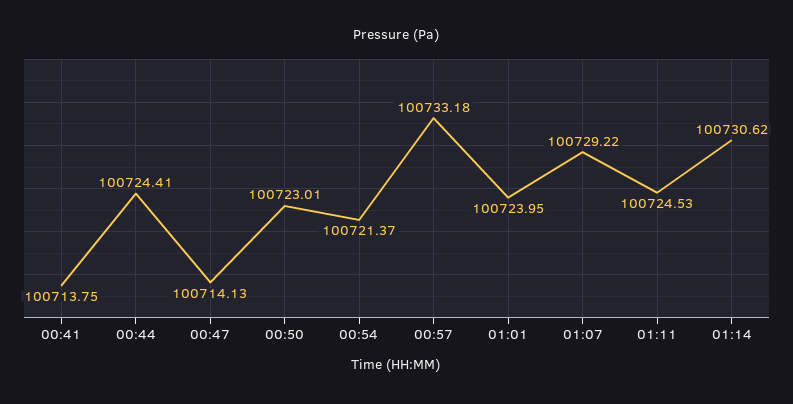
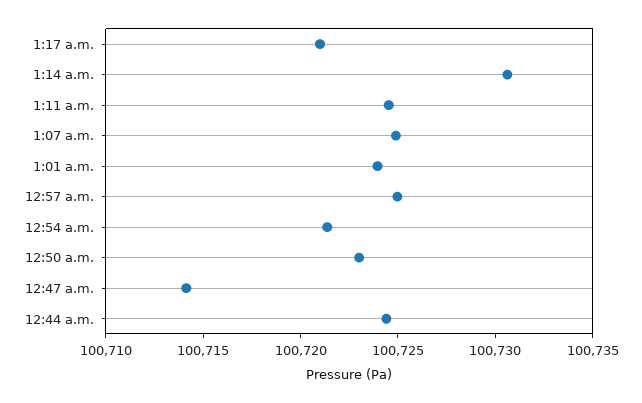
00:41: 100713.75 -> none
00:57: 100733.18 -> 100725
01:07: 100729.22 -> 100725
1:17 a.m.: none -> 100721

